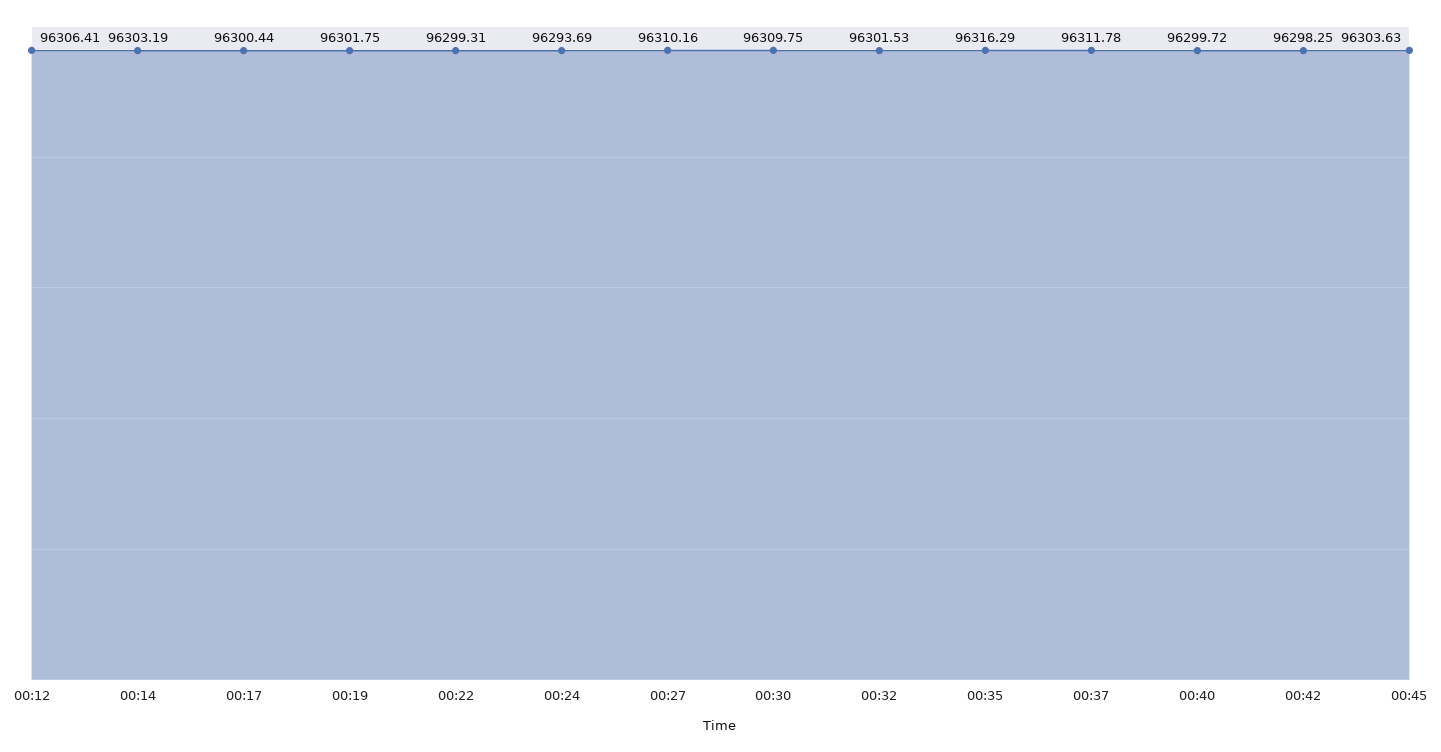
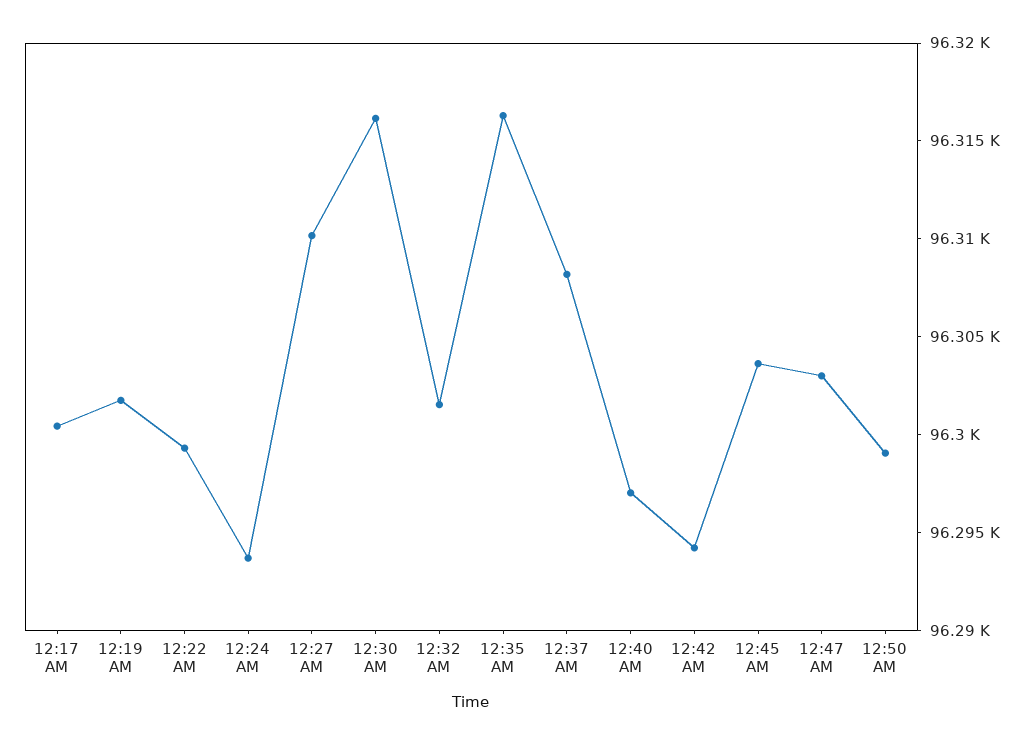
00:12: 96306.41 -> none
00:14: 96303.19 -> none
00:30: 96309.75 -> 96316
00:37: 96311.78 -> 96308
00:40: 96299.72 -> 96297
00:42: 96298.25 -> 96294
12:47 AM: none -> 96303
12:50 AM: none -> 96299

